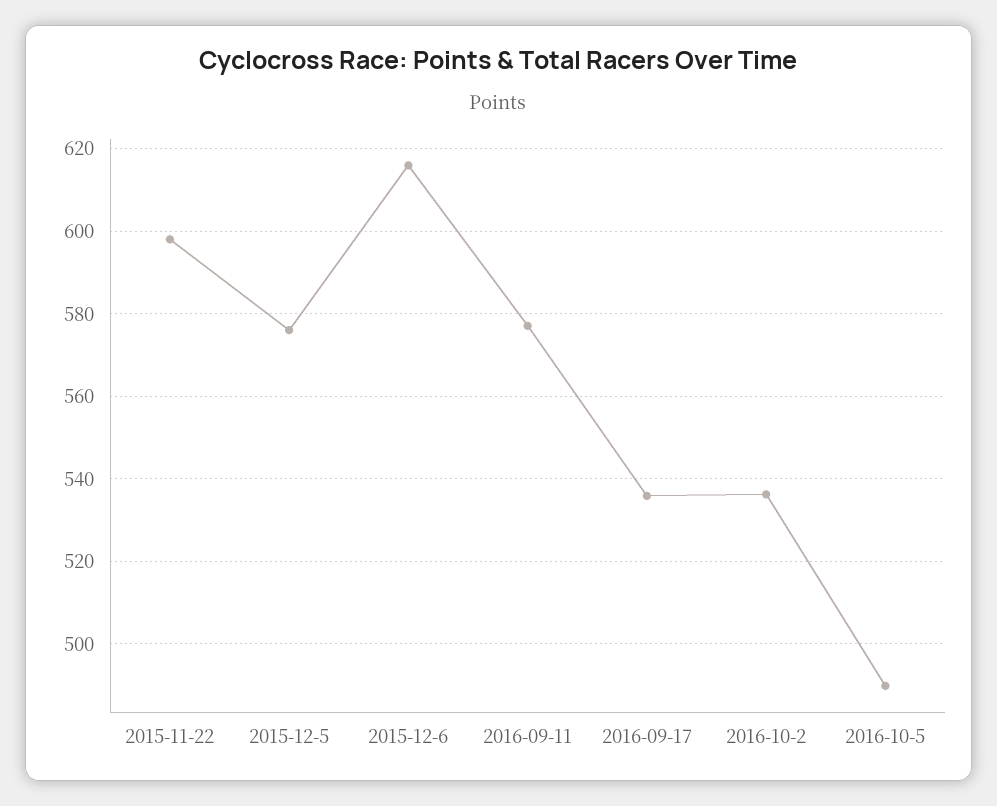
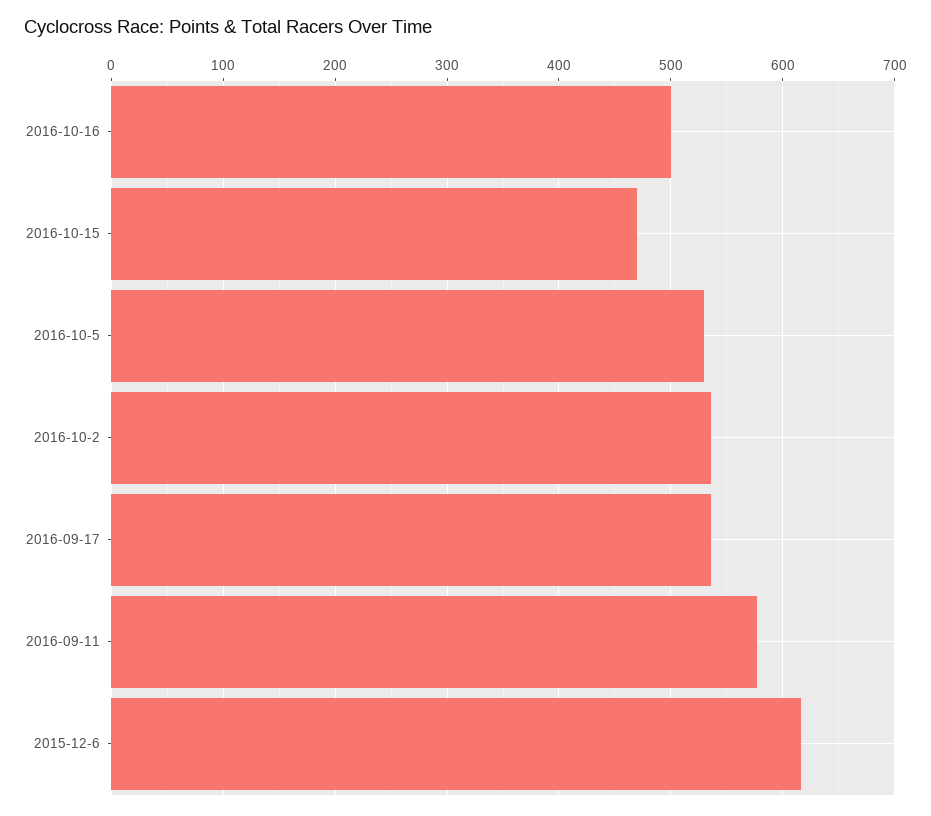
2015-11-22: 598 -> none
2015-12-5: 576 -> none
2016-10-5: 490 -> 530
2016-10-16: none -> 500
2016-10-15: none -> 470

